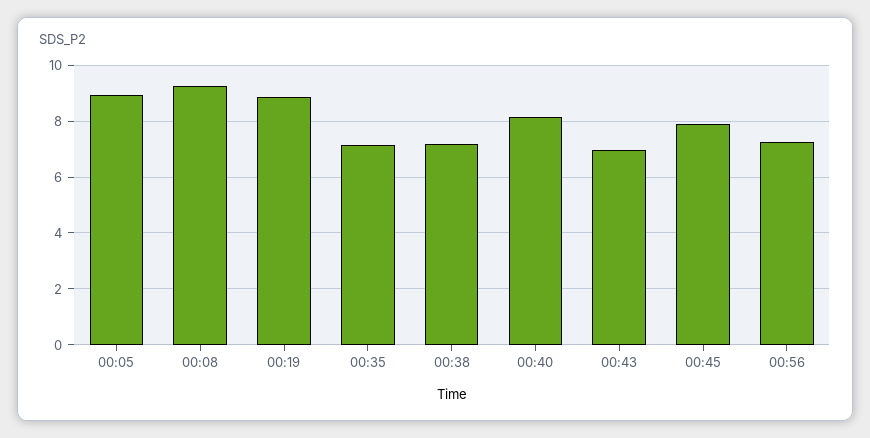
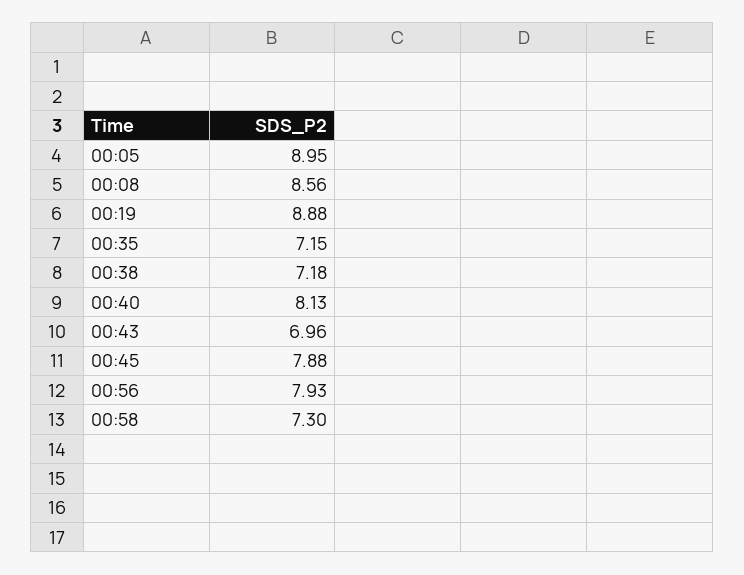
00:08: 9.25 -> 8.56
00:56: 7.25 -> 7.93
00:58: none -> 7.3

